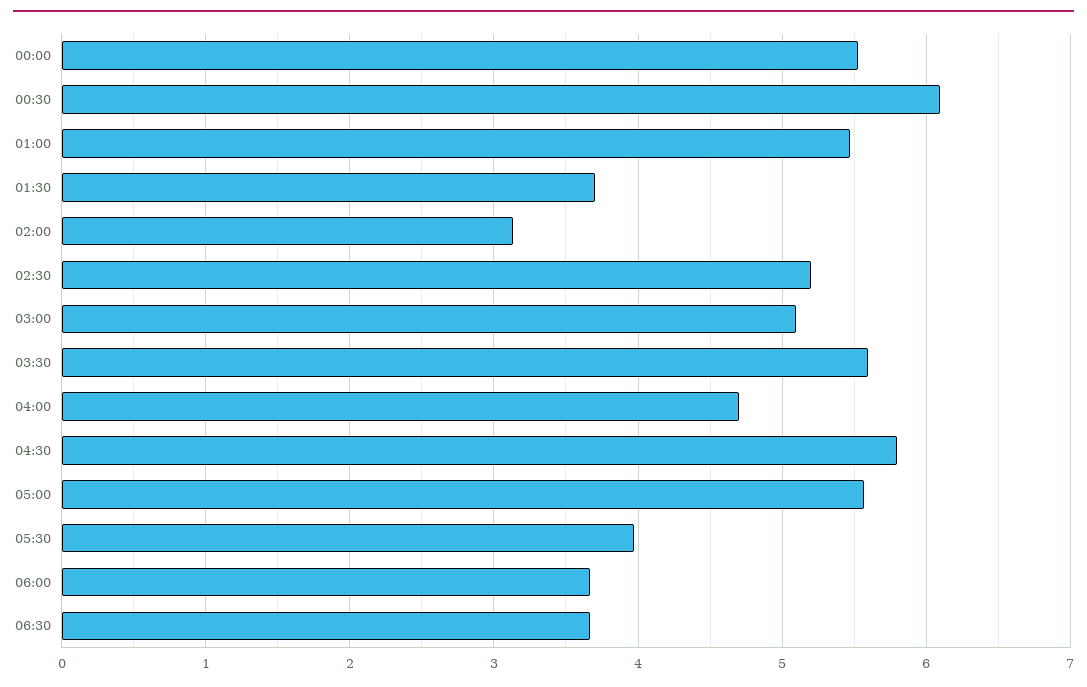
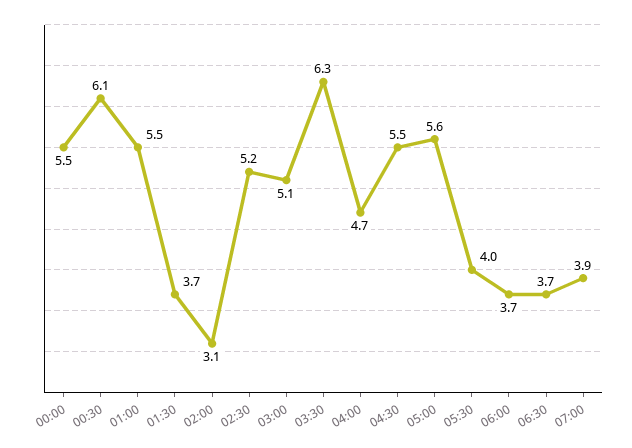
03:30: 5.6 -> 6.3
04:30: 5.8 -> 5.5
07:00: none -> 3.9

